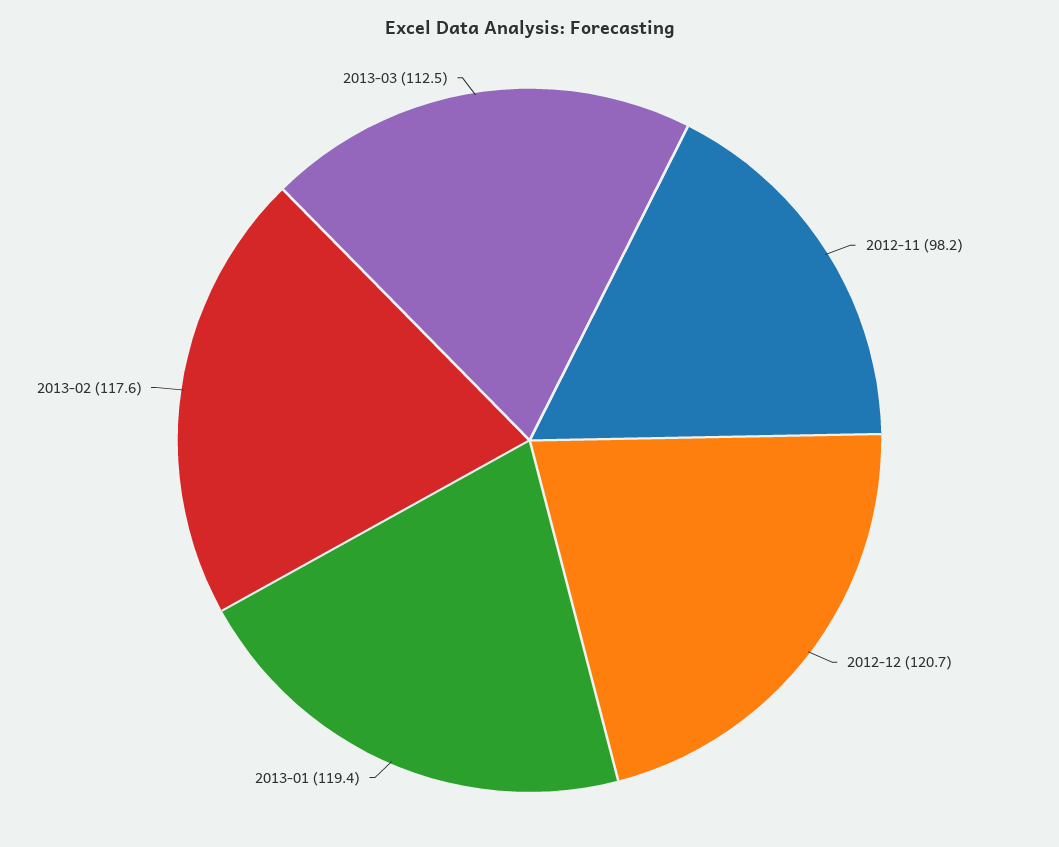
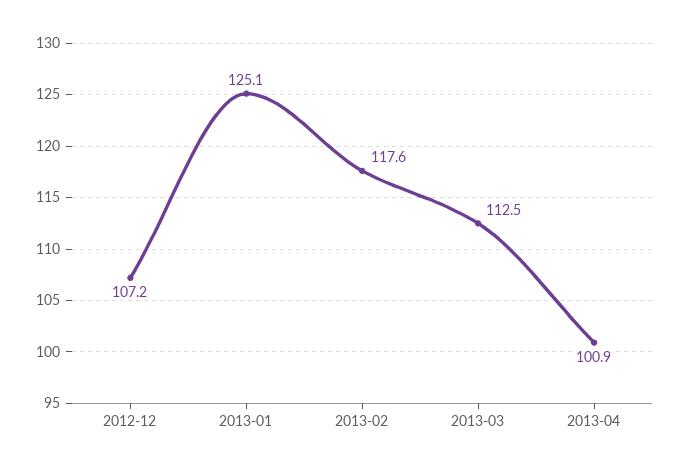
2012-11: 98.2 -> none
2012-12: 120.7 -> 107.2
2013-01: 119.4 -> 125.1
2013-04: none -> 100.9

